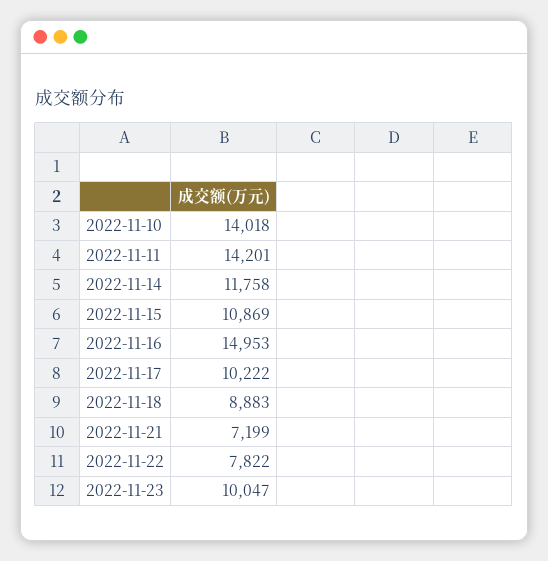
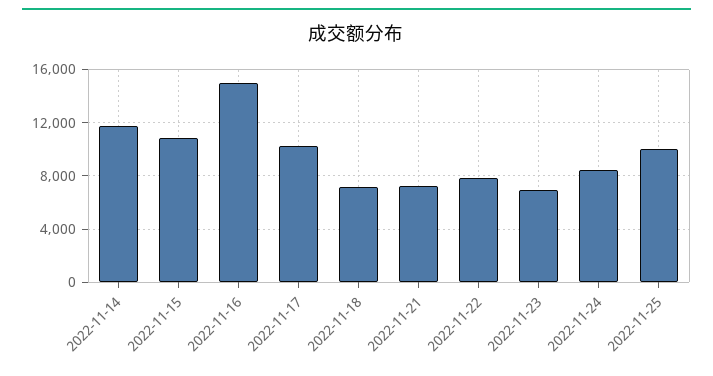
2022-11-10: 14018 -> none
2022-11-11: 14201 -> none
2022-11-18: 8883 -> 7000
2022-11-23: 10047 -> 7000
2022-11-24: none -> 8500
2022-11-25: none -> 10000

